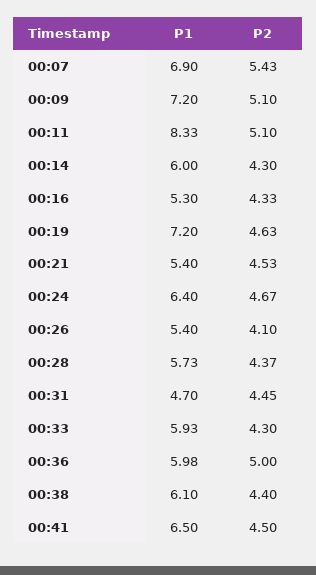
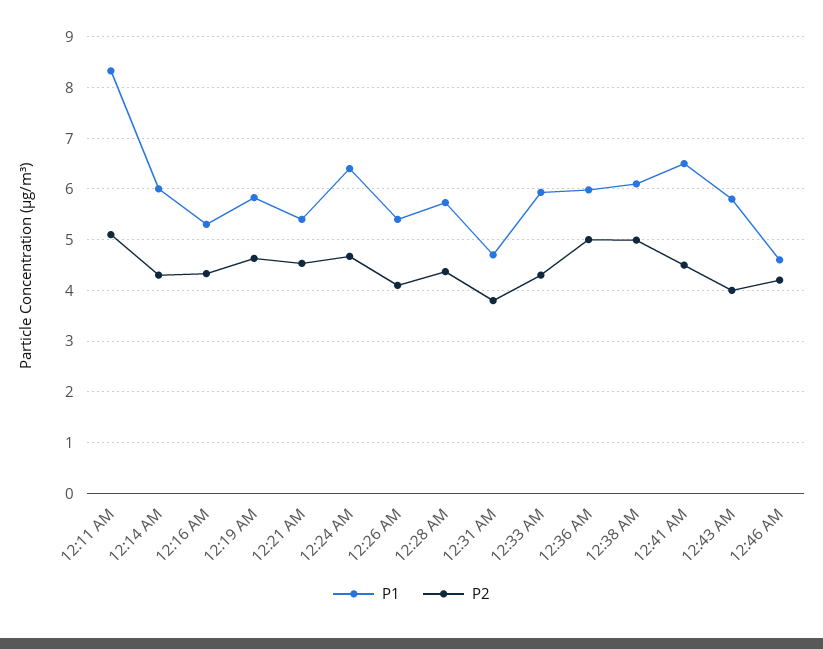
P1, 00:07: 6.9 -> none
P2, 00:07: 5.43 -> none
P1, 00:09: 7.2 -> none
P2, 00:09: 5.1 -> none
P1, 00:19: 7.2 -> 5.8
P2, 00:31: 4.45 -> 3.8
P2, 00:38: 4.4 -> 5
P1, 12:43 AM: none -> 5.8
P2, 12:43 AM: none -> 4
P1, 12:46 AM: none -> 4.6
P2, 12:46 AM: none -> 4.2

